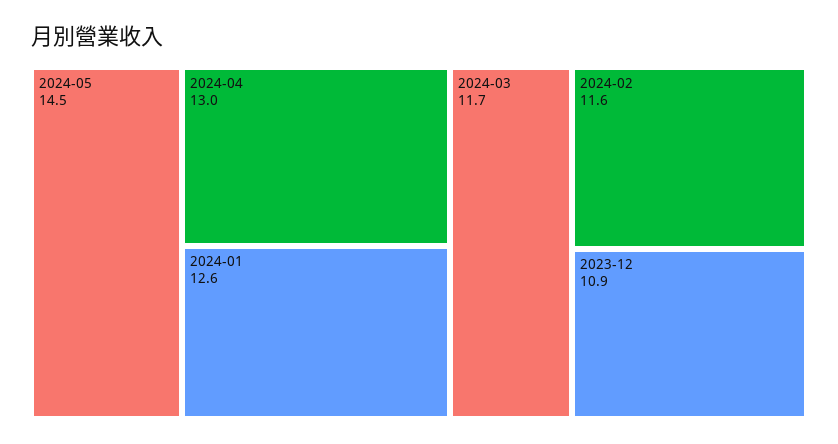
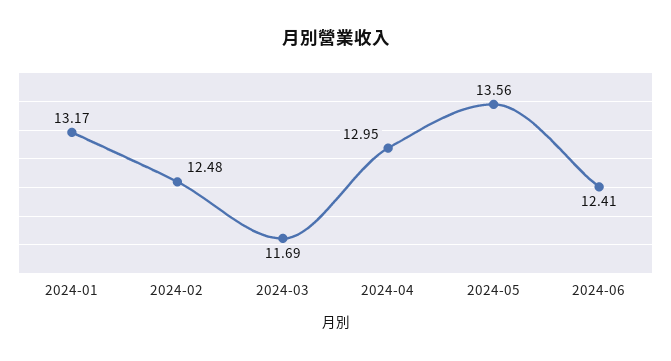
2024-05: 14.5 -> 13.56
2024-01: 12.6 -> 13.17
2024-02: 11.6 -> 12.48
2023-12: 10.9 -> none
2024-06: none -> 12.41

